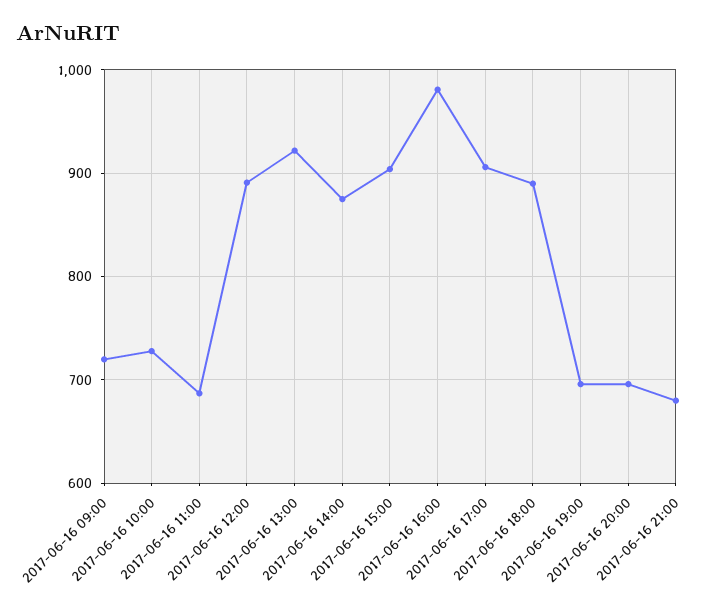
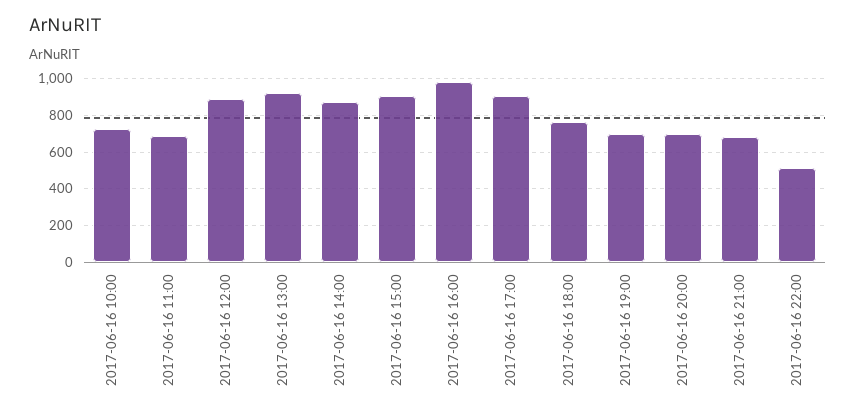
2017-06-16 09:00: 720 -> none
2017-06-16 18:00: 890 -> 750
2017-06-16 22:00: none -> 500

